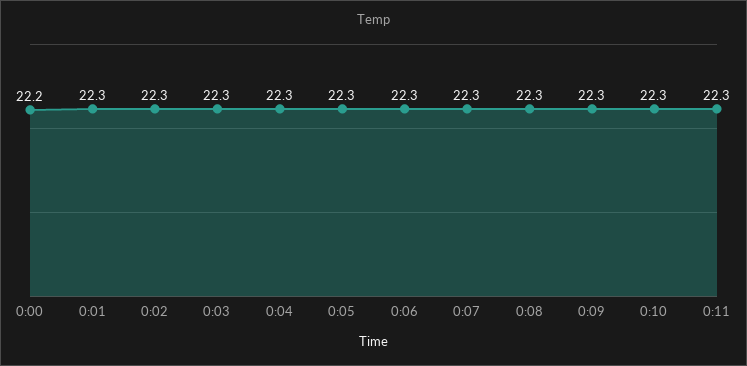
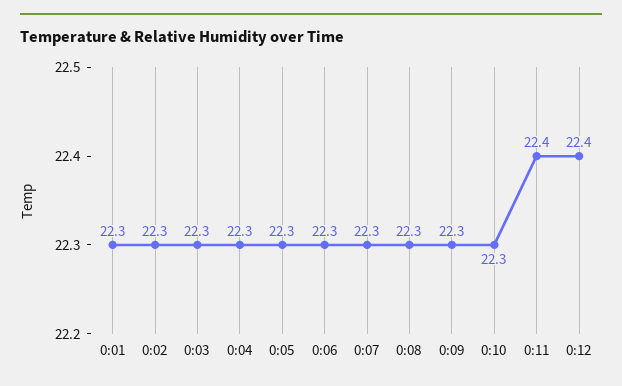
0:00: 22.2 -> none
0:11: 22.3 -> 22.4
0:12: none -> 22.4

